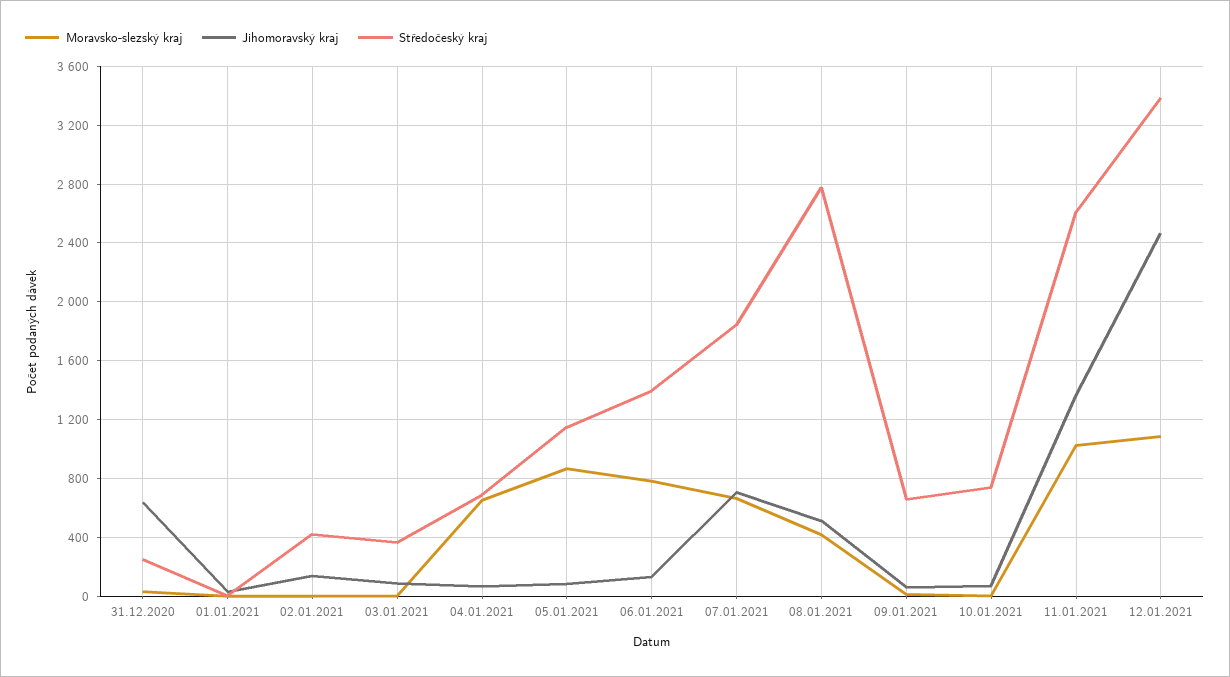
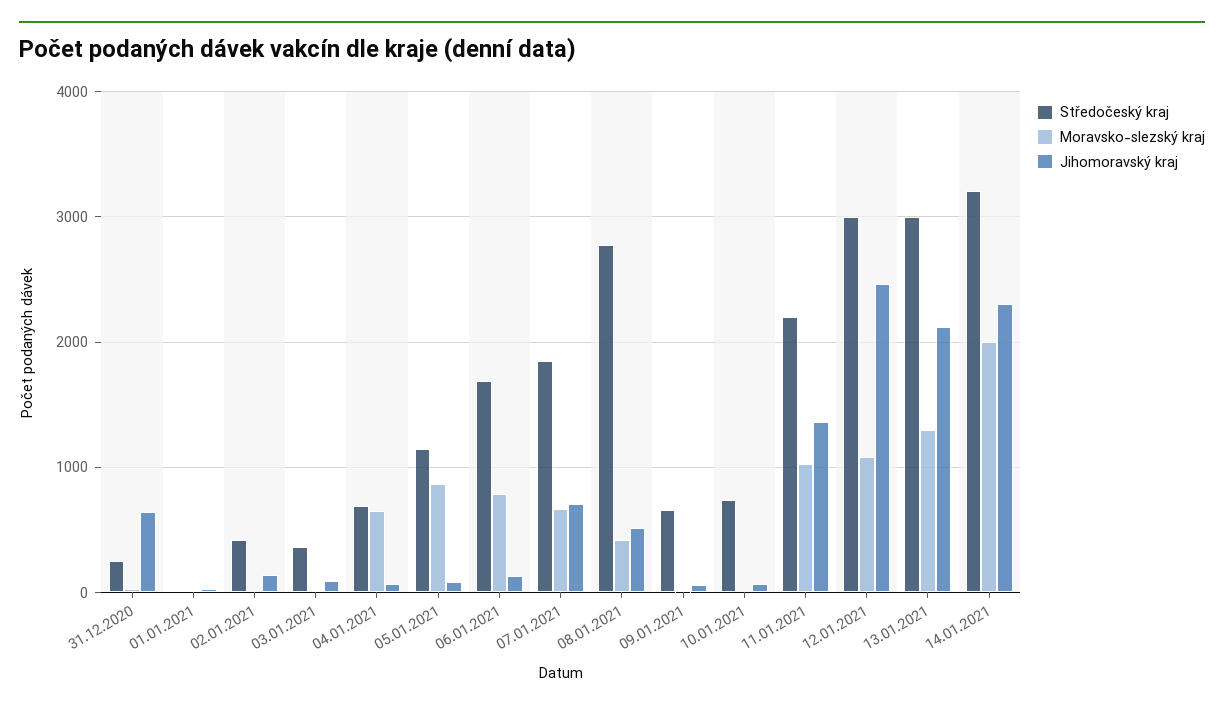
Středočeský kraj, 06.01.2021: 1400 -> 1700
Středočeský kraj, 11.01.2021: 2600 -> 2200
Středočeský kraj, 12.01.2021: 3400 -> 3000
Středočeský kraj, 13.01.2021: none -> 3000
Moravsko-slezský kraj, 13.01.2021: none -> 1300
Jihomoravský kraj, 13.01.2021: none -> 2100
Středočeský kraj, 14.01.2021: none -> 3200
Moravsko-slezský kraj, 14.01.2021: none -> 2000
Jihomoravský kraj, 14.01.2021: none -> 2300

